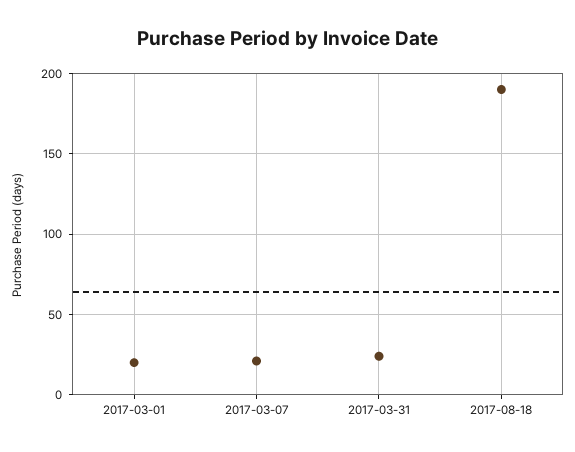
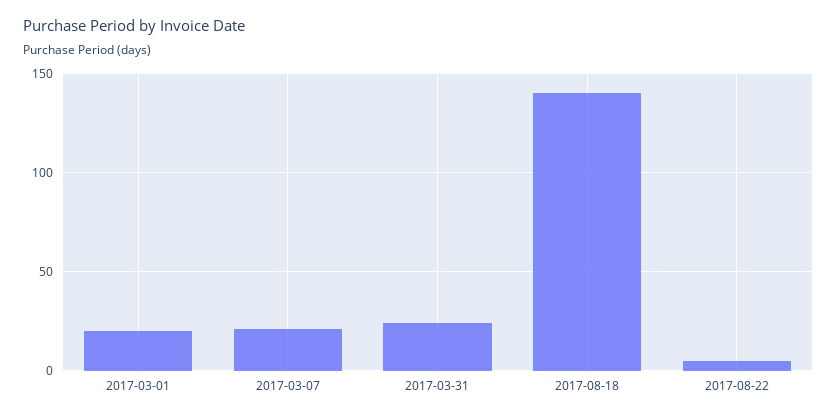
2017-08-18: 190 -> 140
2017-08-22: none -> 5

